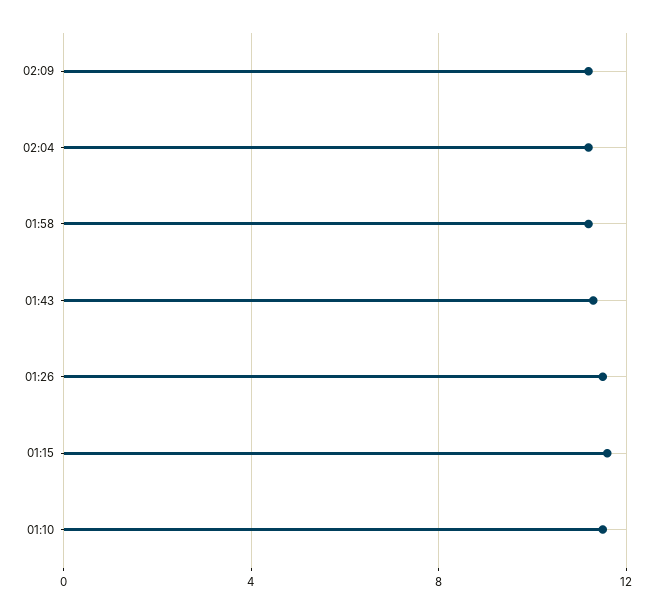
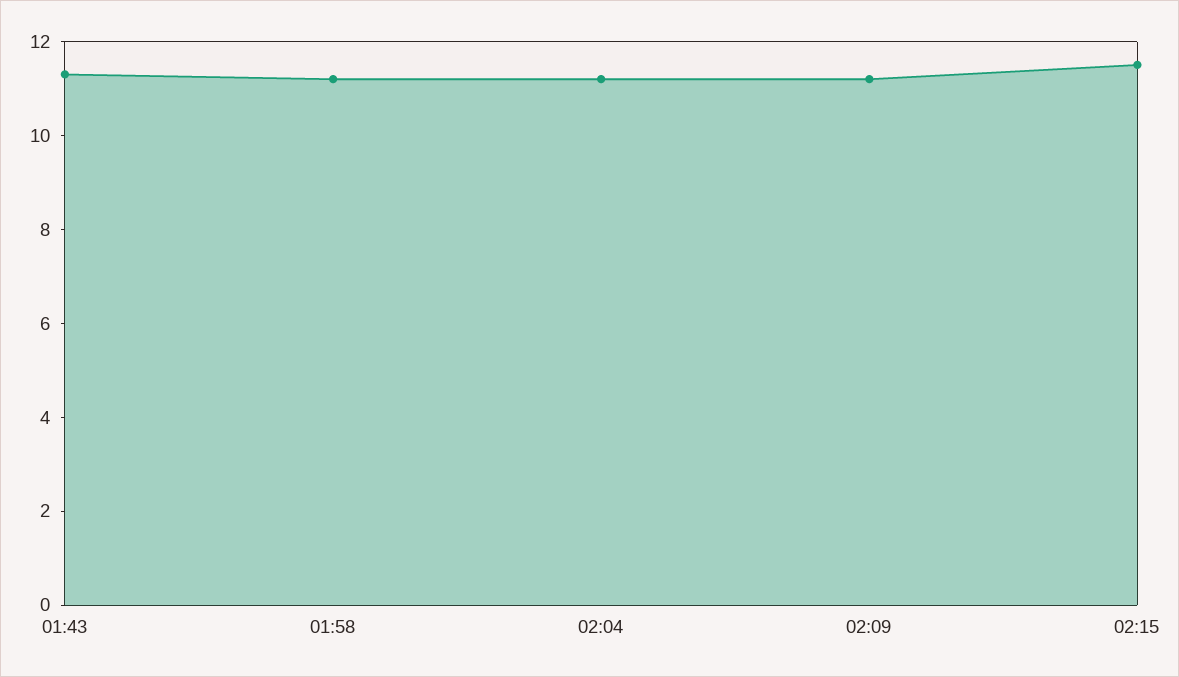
01:26: 11.5 -> none
01:15: 11.5 -> none
01:10: 11.5 -> none
02:15: none -> 11.5

